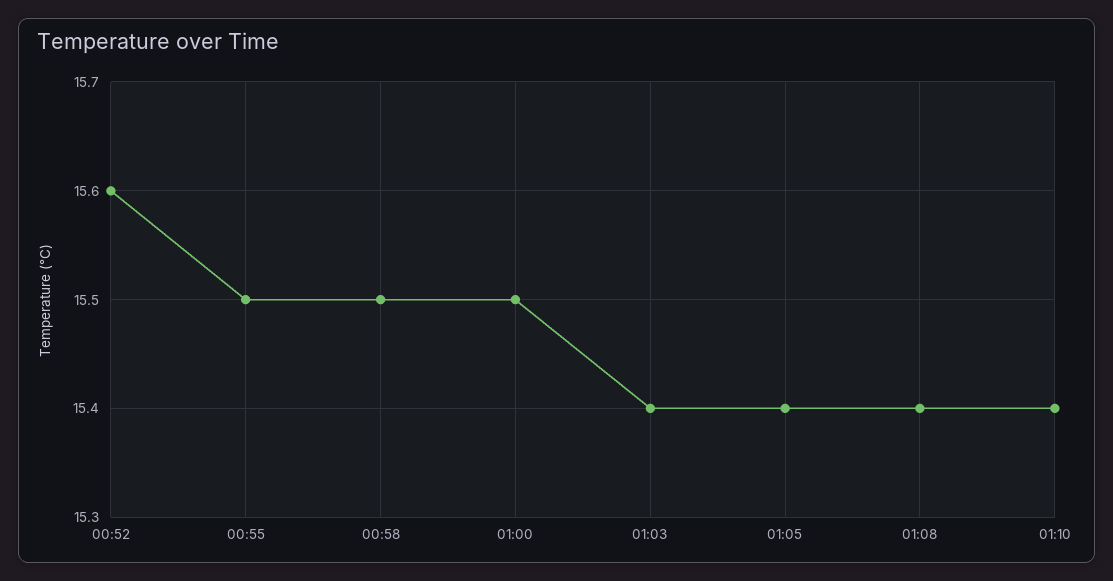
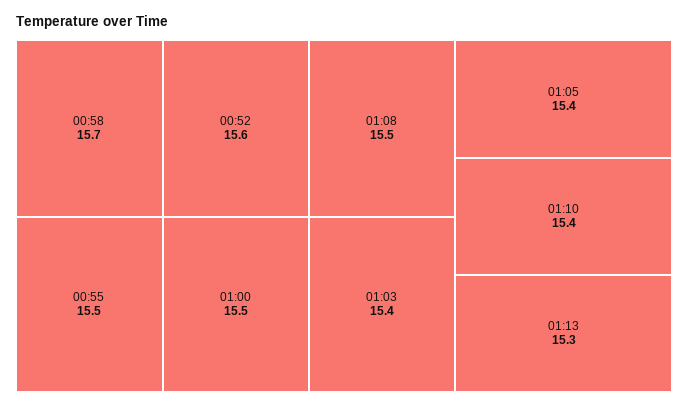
00:58: 15.5 -> 15.7
01:08: 15.4 -> 15.5
01:13: none -> 15.3

